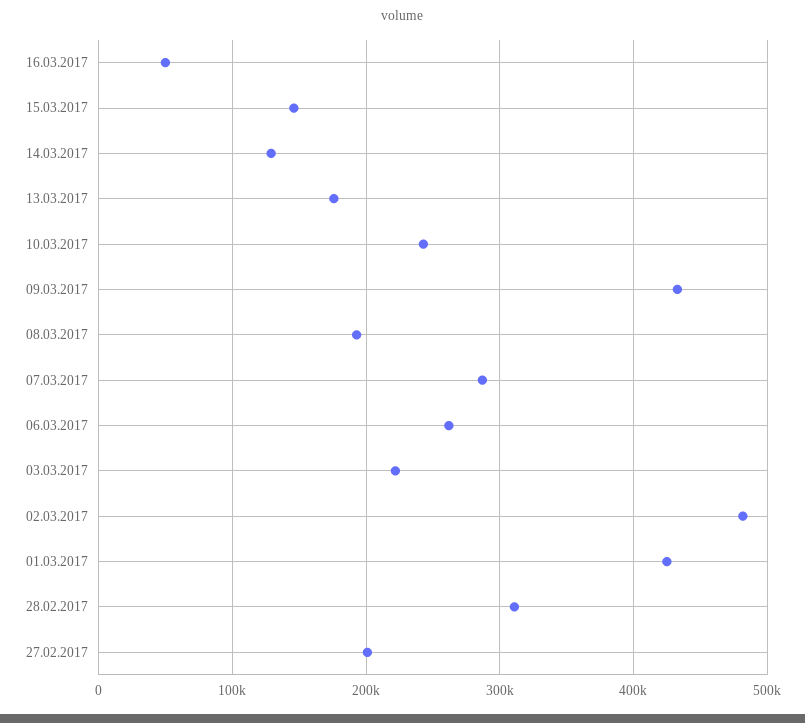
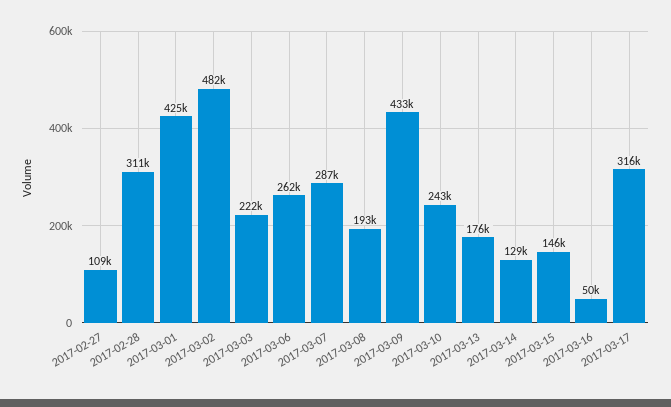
27.02.2017: 200000 -> 109000
2017-03-17: none -> 316000

